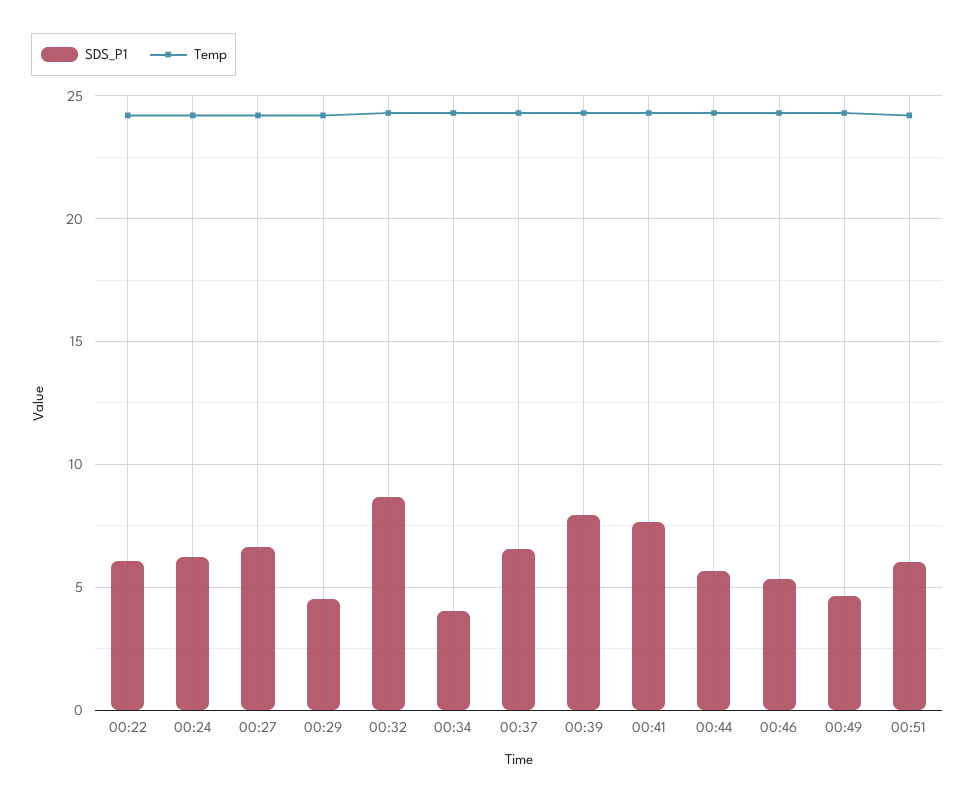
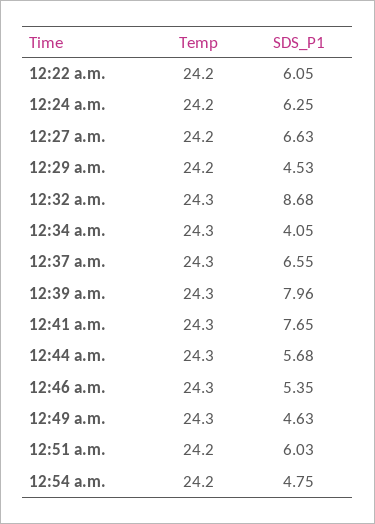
Temp, 12:54 a.m.: none -> 24.2
SDS_P1, 12:54 a.m.: none -> 4.75

